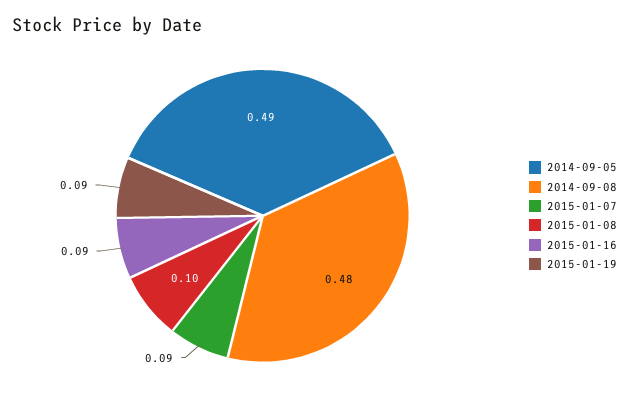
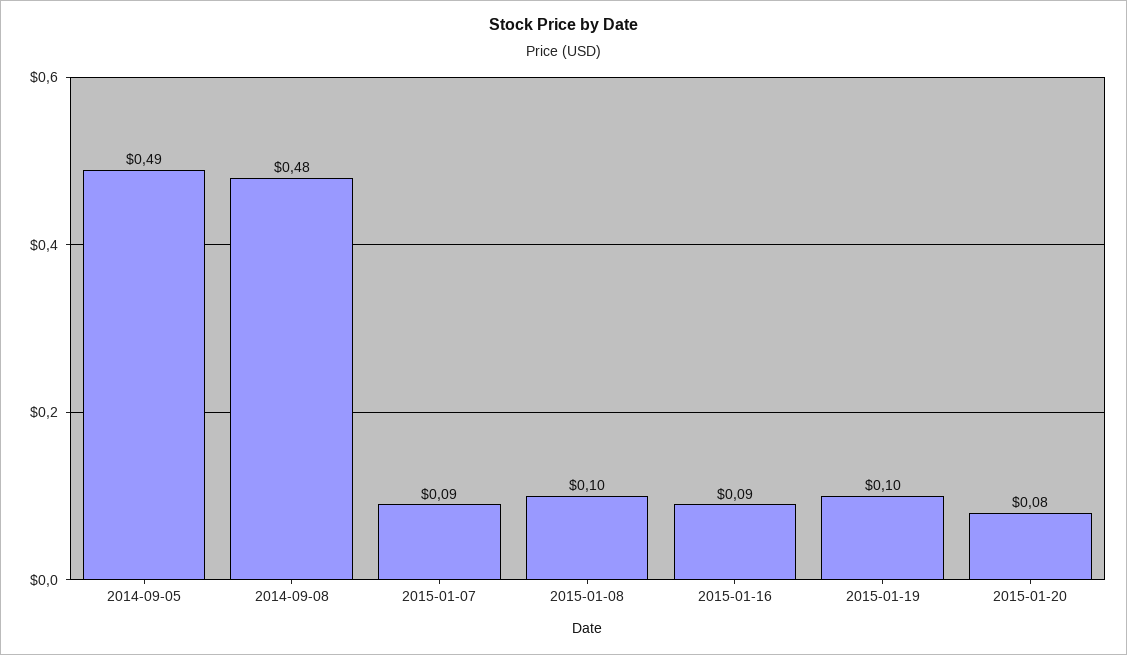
2015-01-19: 0.09 -> 0.1
2015-01-20: none -> 0.08

